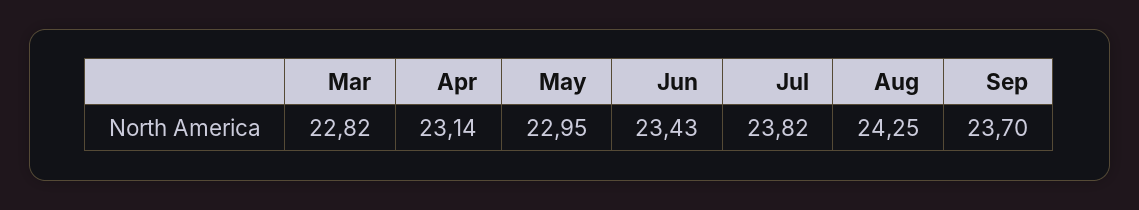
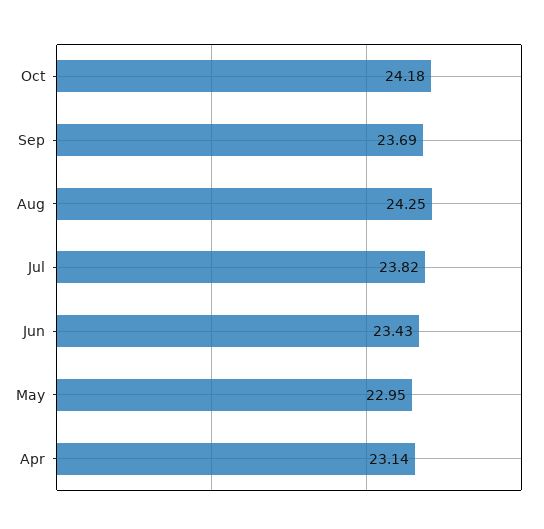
Mar: 22.82 -> none
Sep: 23.7 -> 23.69
Oct: none -> 24.18

